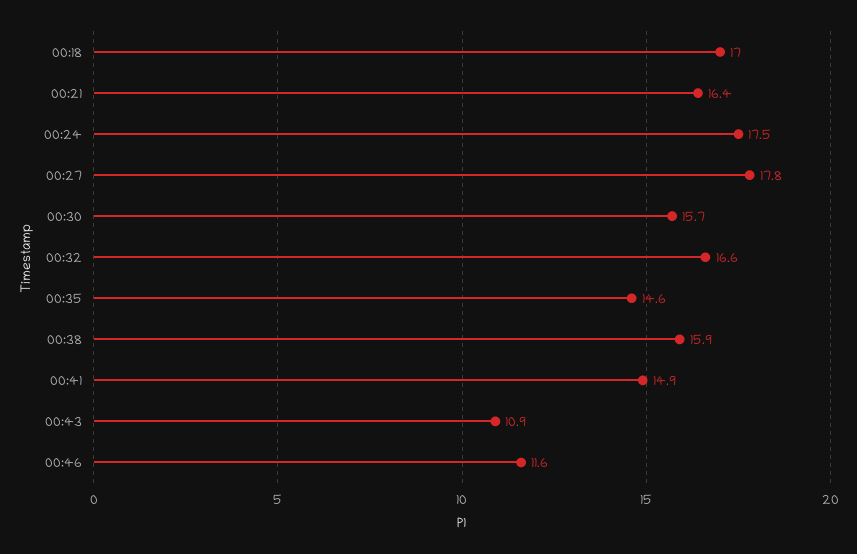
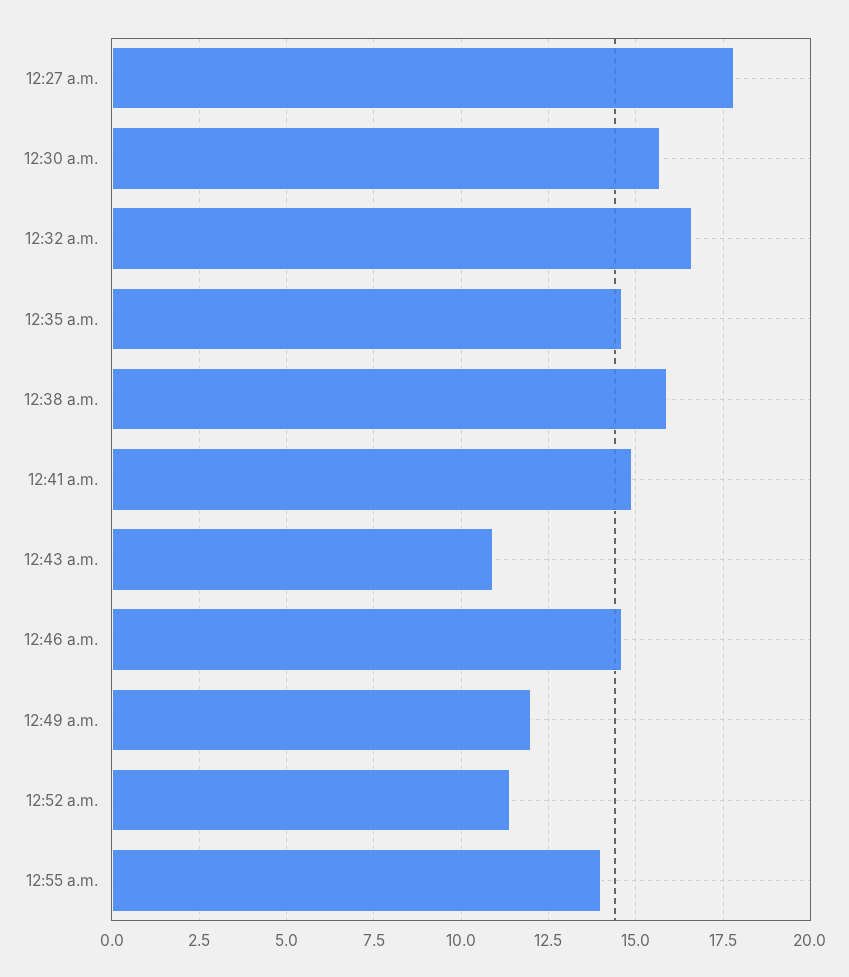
00:18: 17 -> none
00:21: 16.4 -> none
00:24: 17.5 -> none
00:46: 11.6 -> 14.5
12:49 a.m.: none -> 12
12:52 a.m.: none -> 11.5
12:55 a.m.: none -> 14

